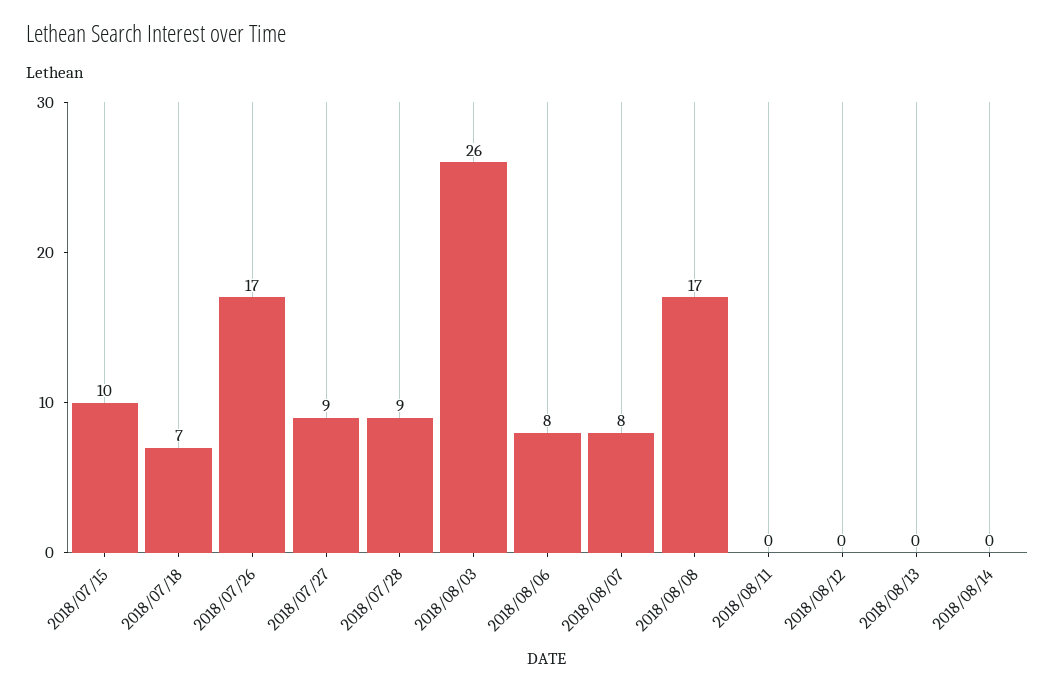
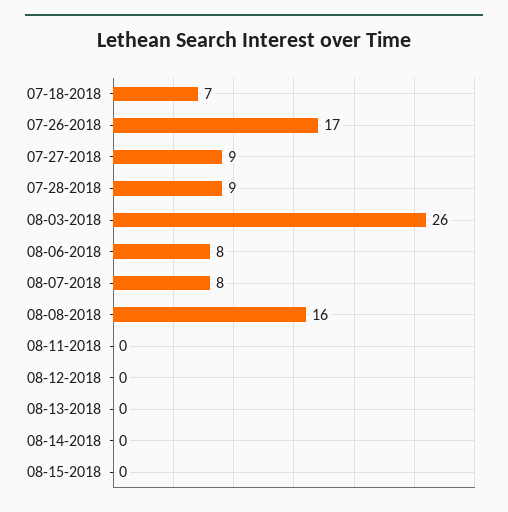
2018/07/15: 10 -> none
2018/08/08: 17 -> 16
08-15-2018: none -> 0

